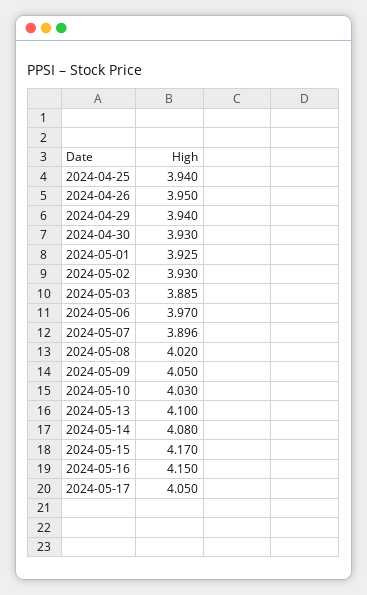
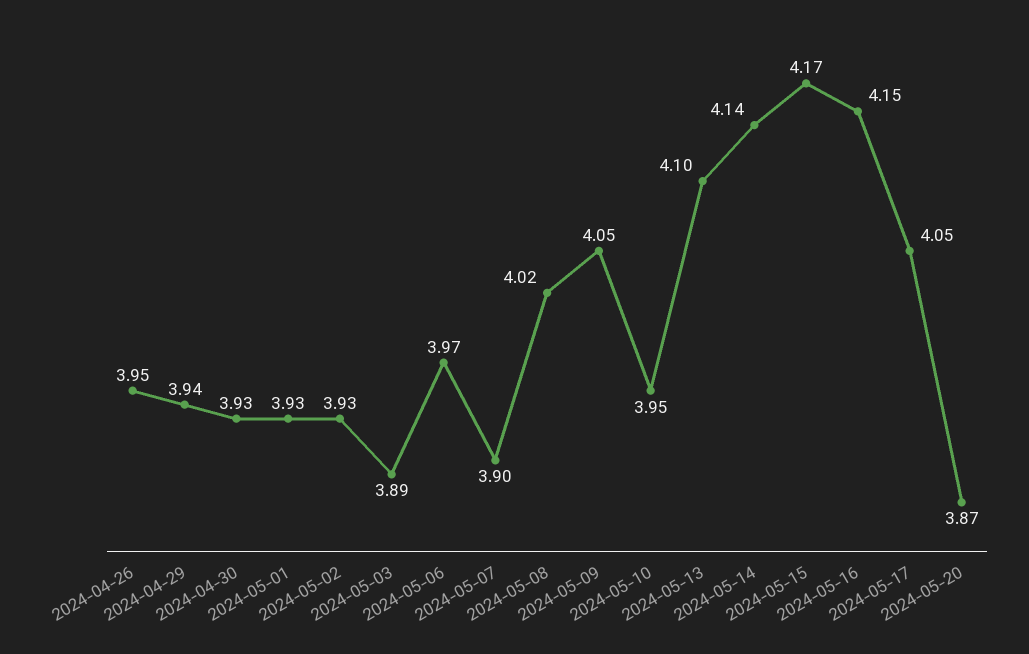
2024-04-25: 3.94 -> none
2024-05-10: 4.03 -> 3.95
2024-05-14: 4.08 -> 4.14
2024-05-20: none -> 3.87

